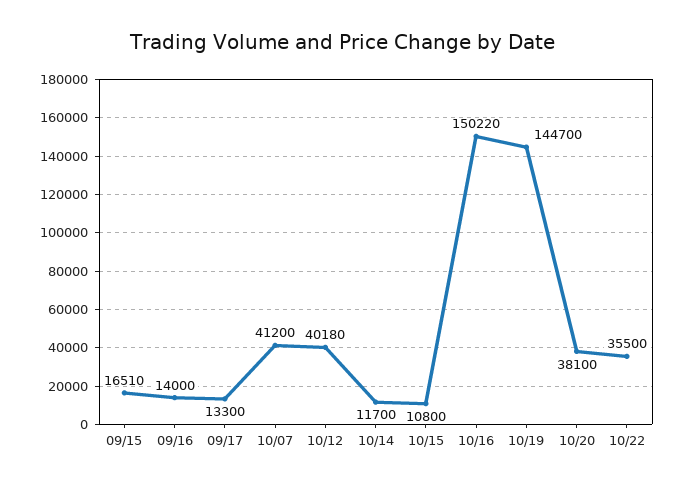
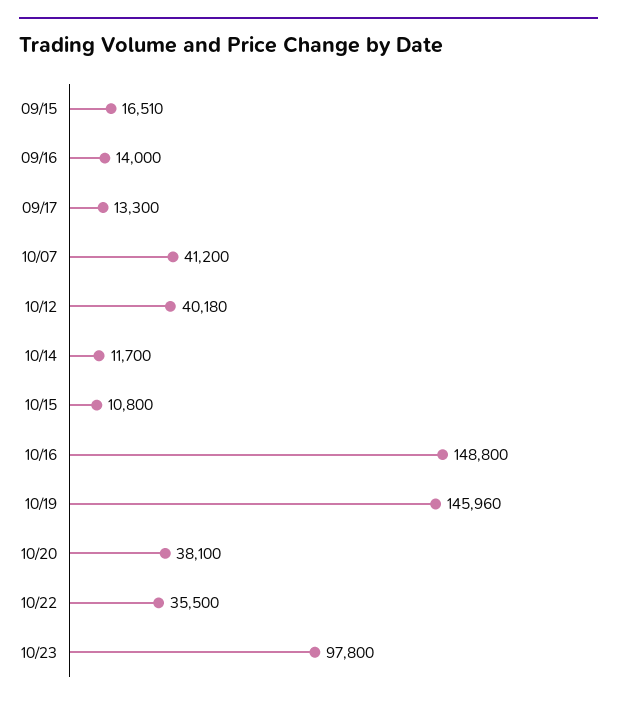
10/16: 150220 -> 148800
10/19: 144700 -> 145960
10/23: none -> 97800

